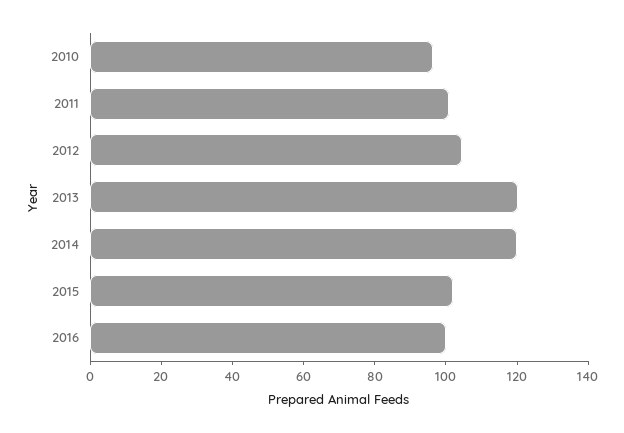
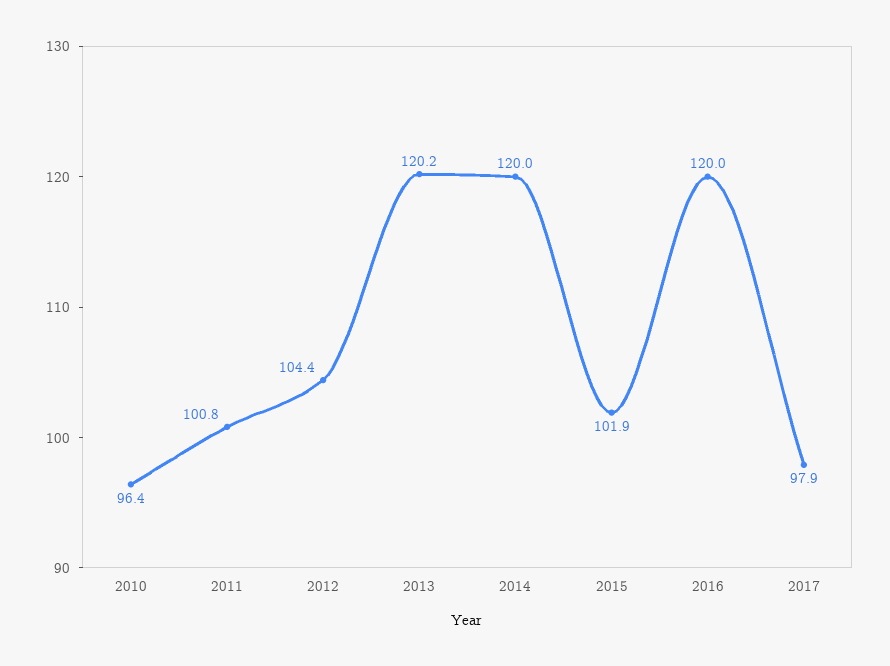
2016: 100 -> 120
2017: none -> 97.9

